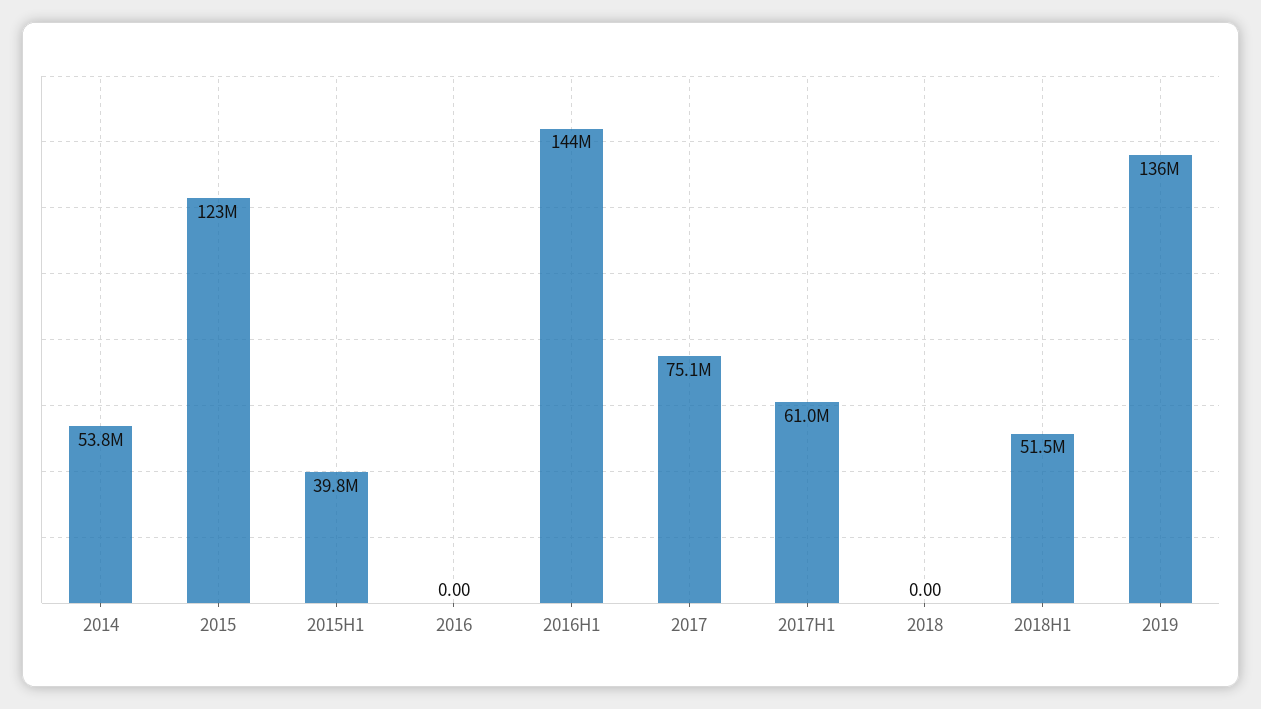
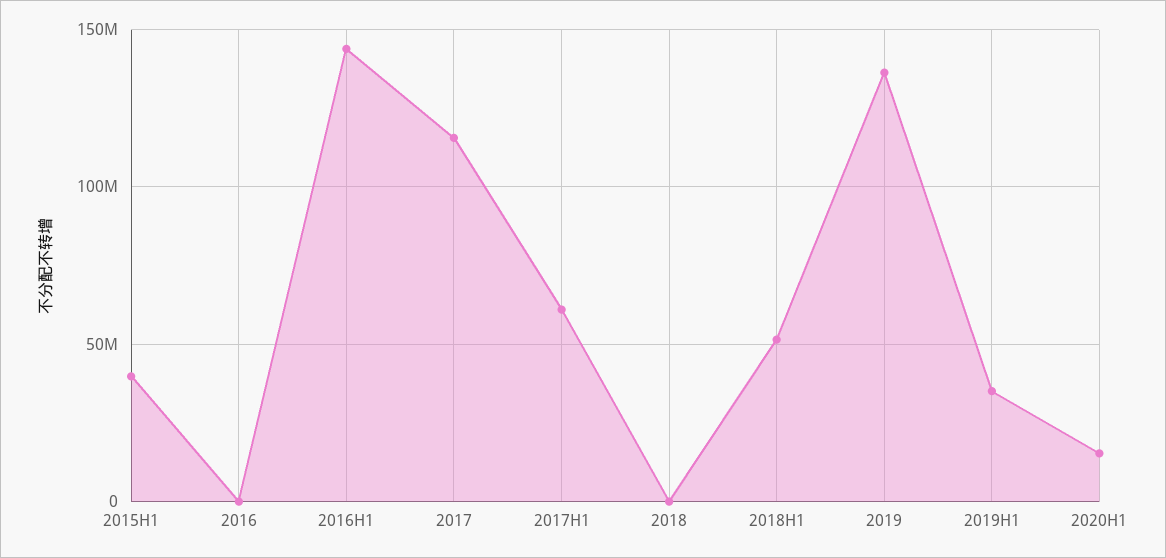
2014: 53800000 -> none
2015: 123000000 -> none
2017: 75100000 -> 115000000
2019H1: none -> 35000000
2020H1: none -> 15000000

